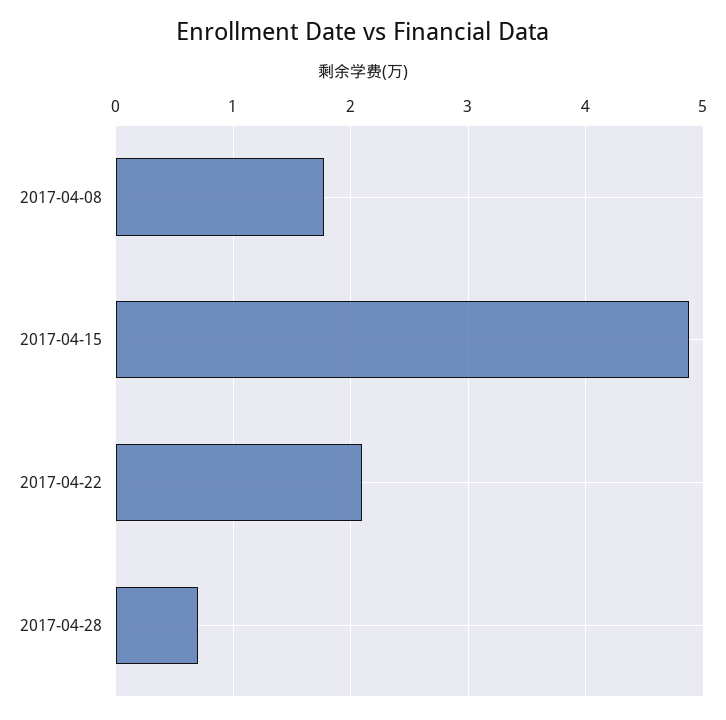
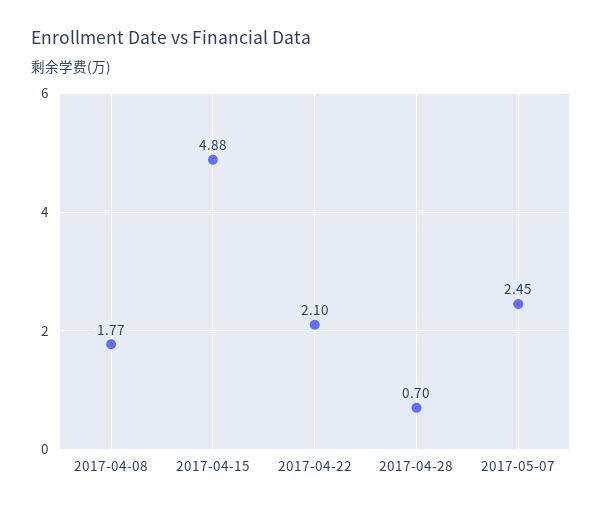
2017-05-07: none -> 2.45

